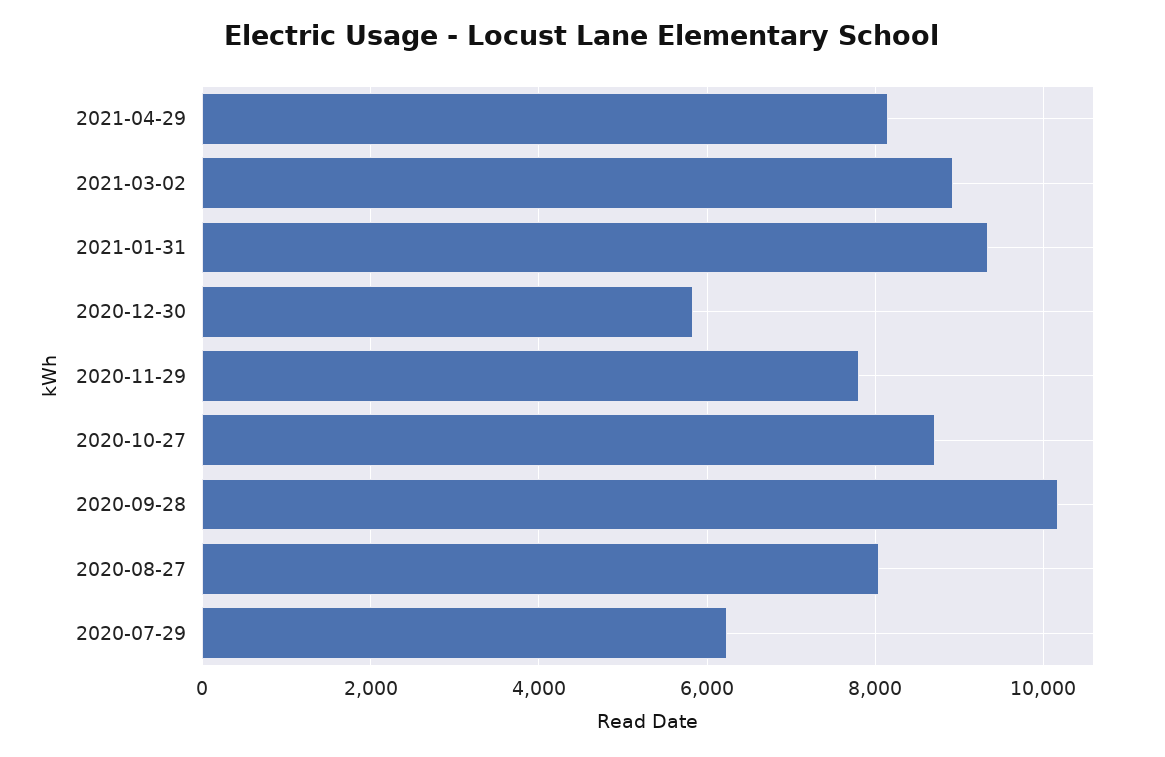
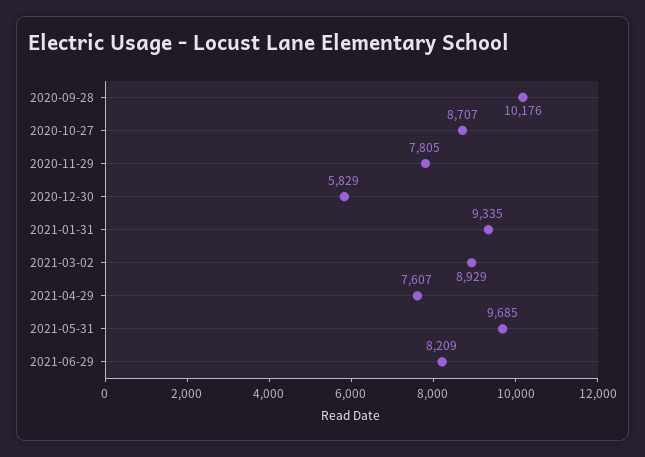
2021-04-29: 8200 -> 7607
2020-08-27: 8000 -> none
2020-07-29: 6200 -> none
2021-05-31: none -> 9685
2021-06-29: none -> 8209

